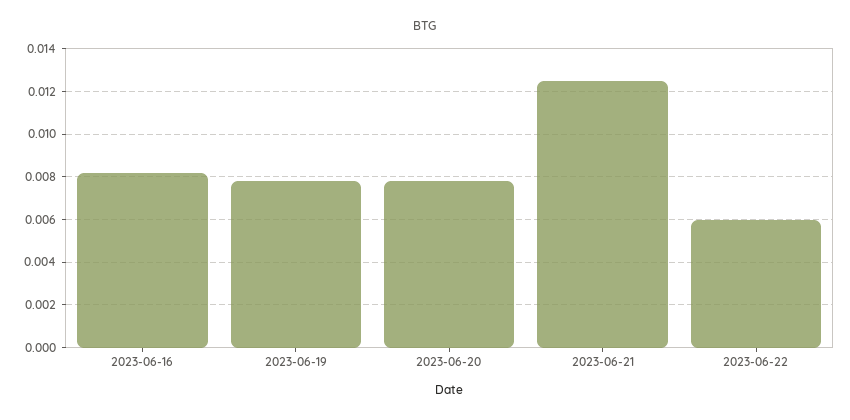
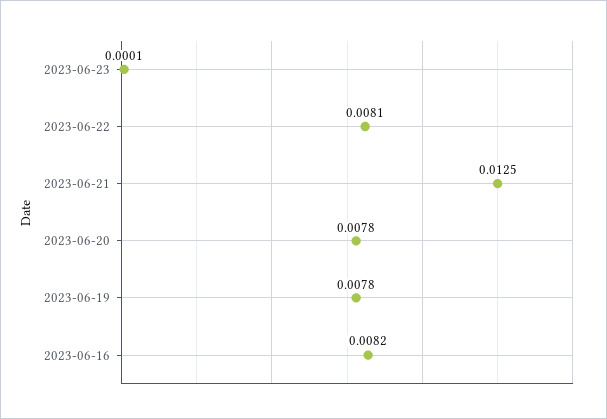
2023-06-22: 0.006 -> 0.0081
2023-06-23: none -> 0.0001

